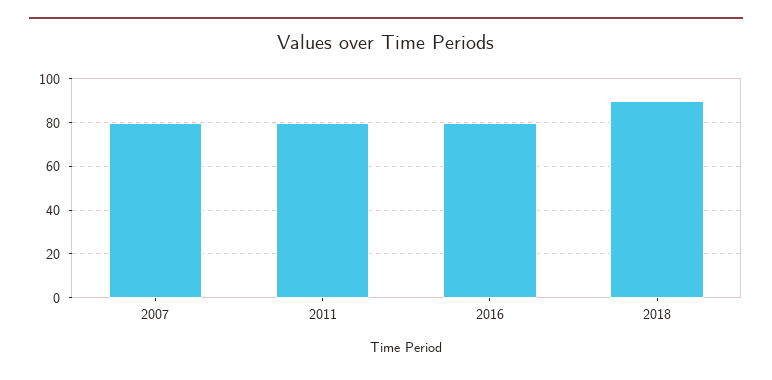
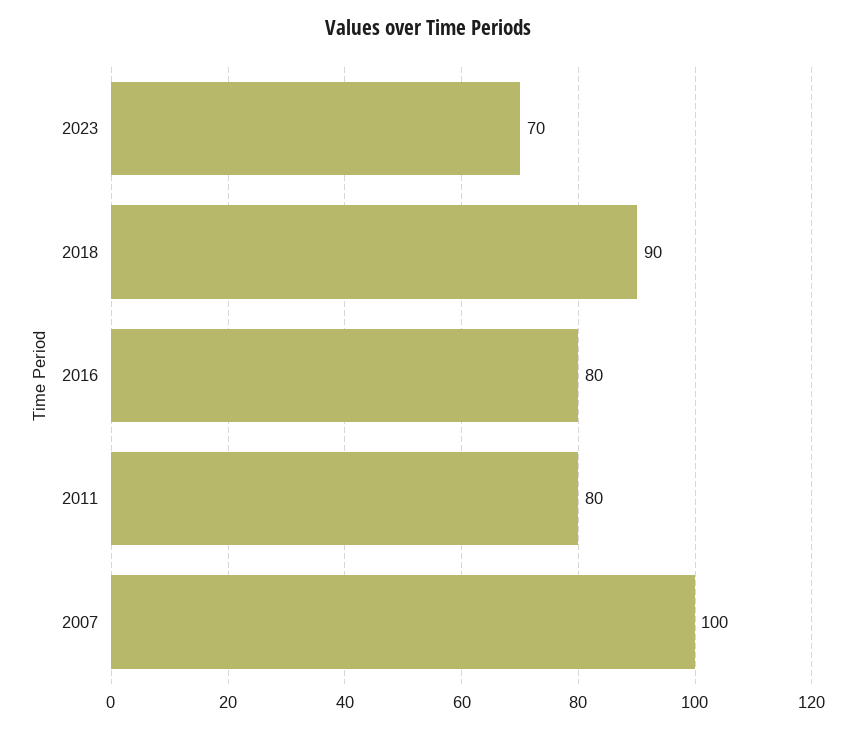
2007: 80 -> 100
2023: none -> 70

